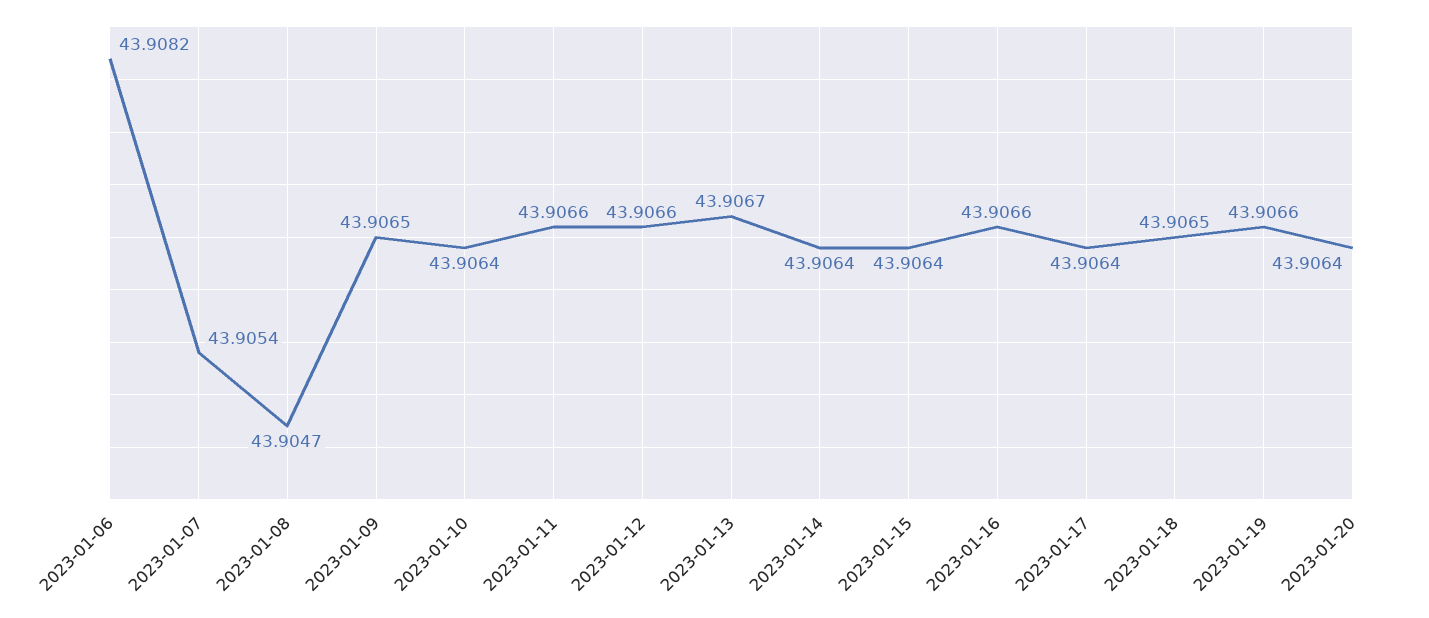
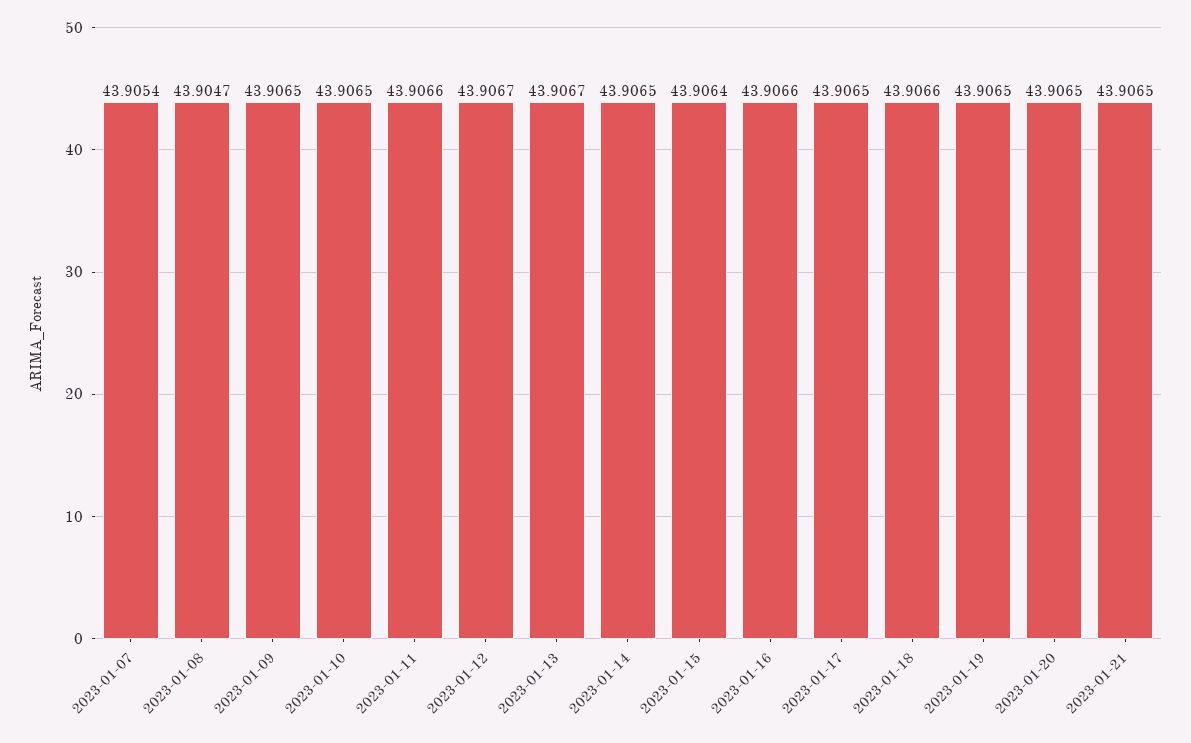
2023-01-06: 43.9082 -> none
2023-01-10: 43.9064 -> 43.9065
2023-01-12: 43.9066 -> 43.9067
2023-01-14: 43.9064 -> 43.9065
2023-01-17: 43.9064 -> 43.9065
2023-01-18: 43.9065 -> 43.9066
2023-01-19: 43.9066 -> 43.9065
2023-01-20: 43.9064 -> 43.9065
2023-01-21: none -> 43.9065

